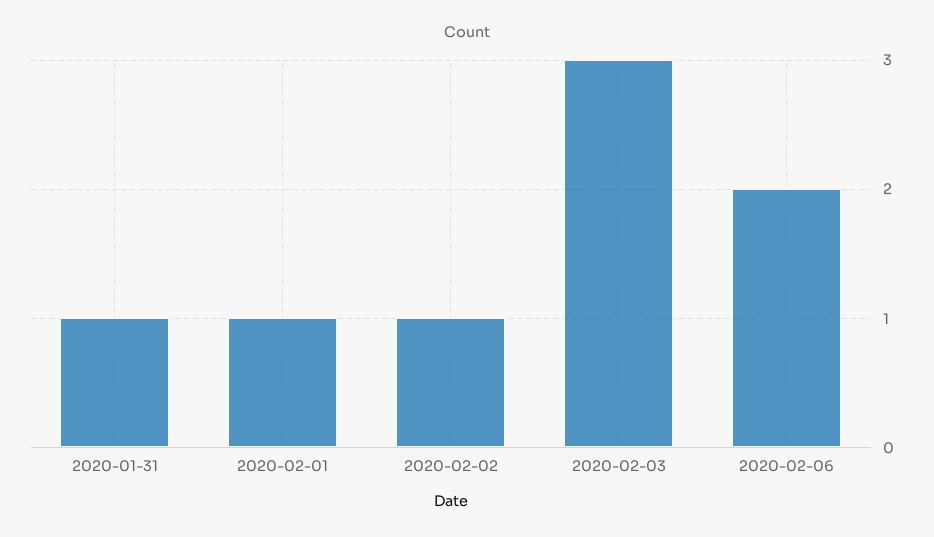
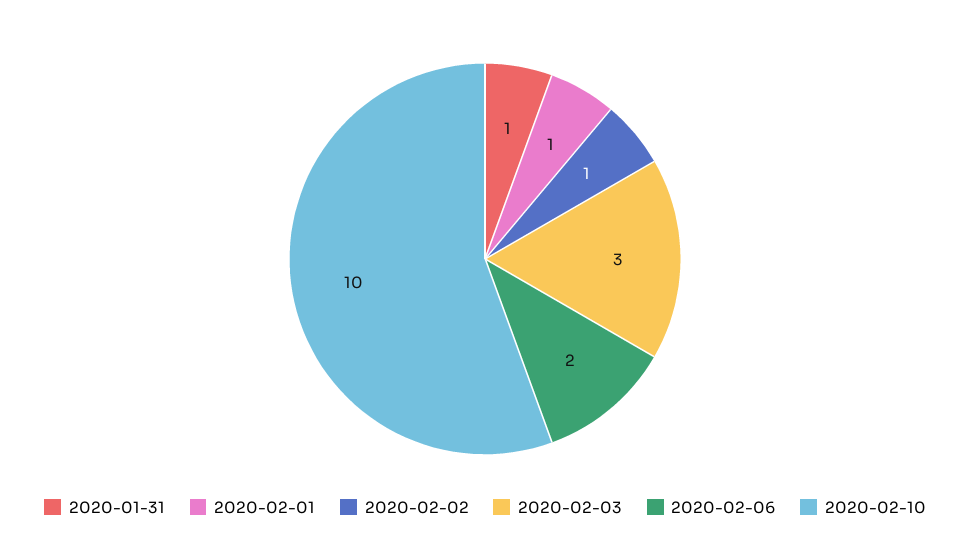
2020-02-10: none -> 10

